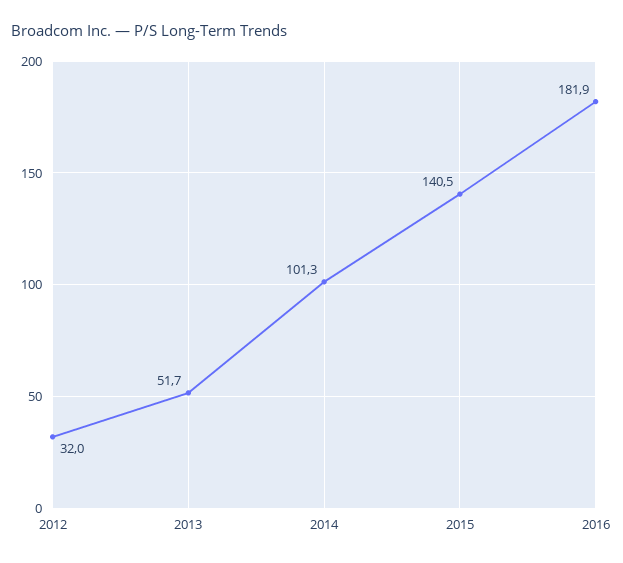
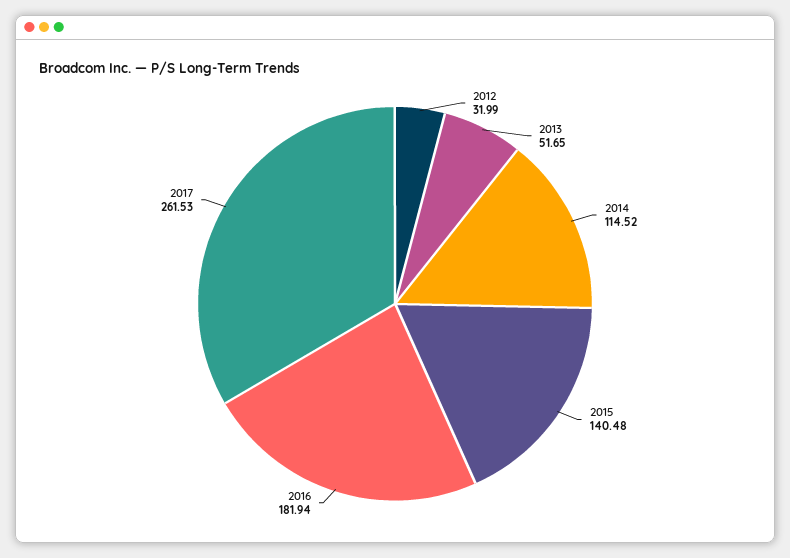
2014: 101.3 -> 114.52
2017: none -> 261.53

